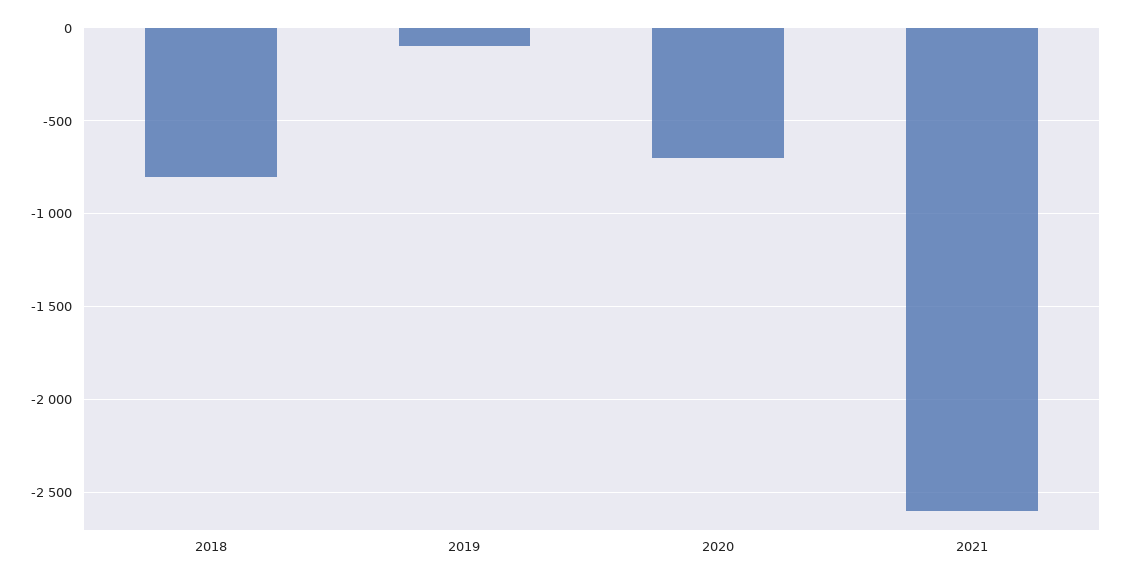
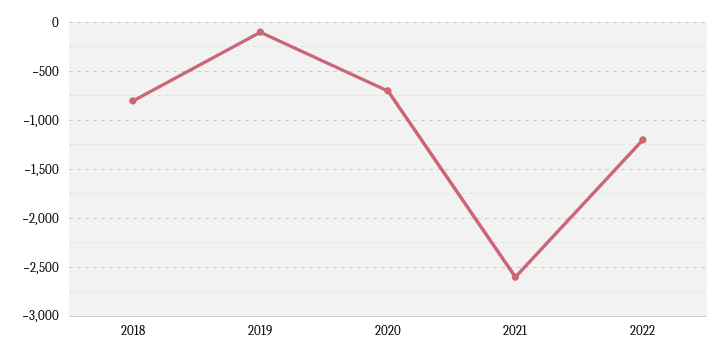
2022: none -> -1200

